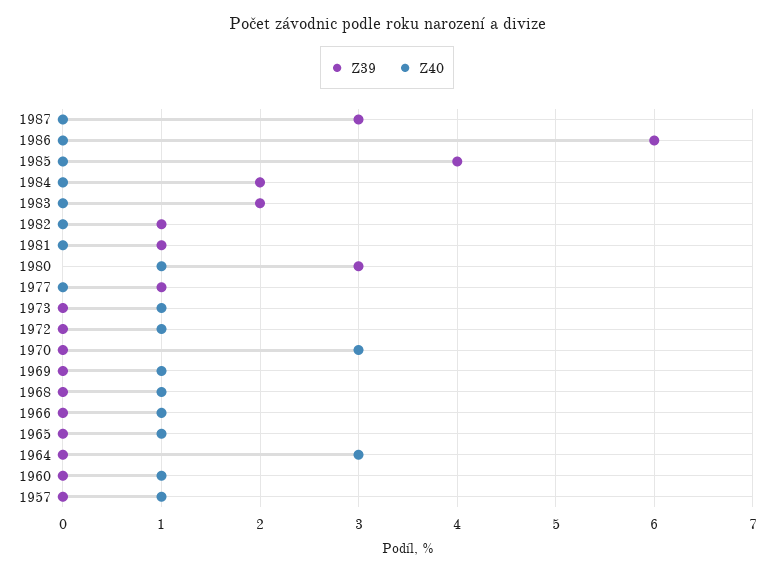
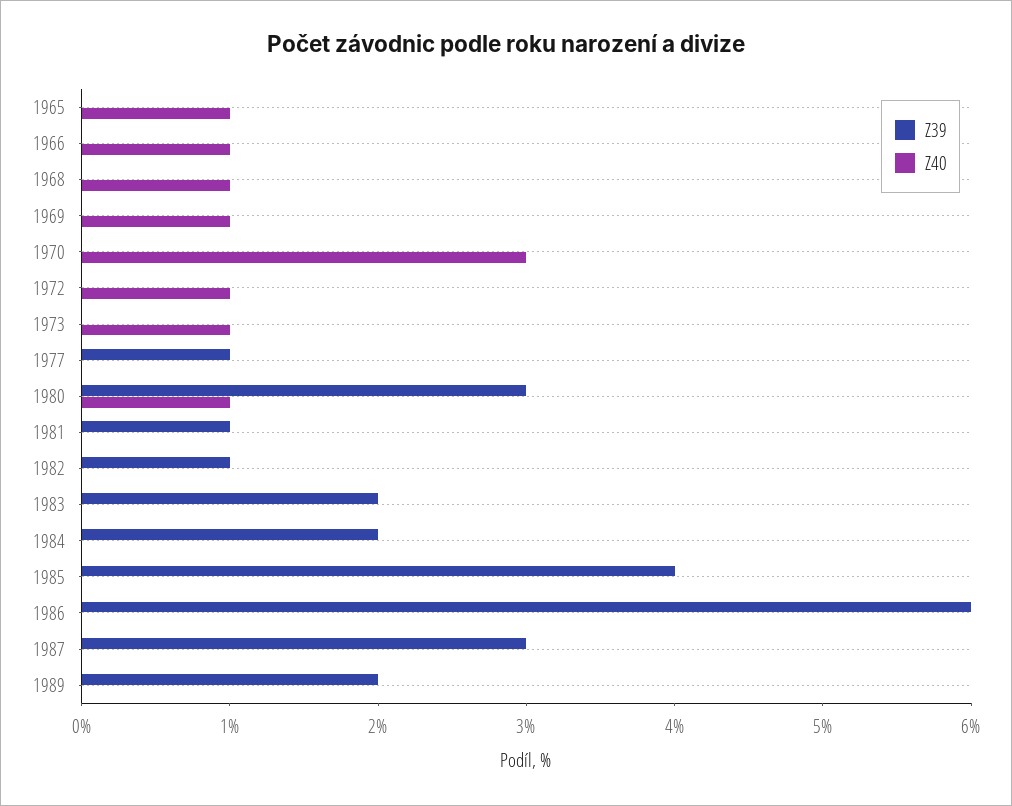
Z39, 1964: 0 -> none
Z40, 1964: 3 -> none
Z39, 1960: 0 -> none
Z40, 1960: 1 -> none
Z39, 1957: 0 -> none
Z40, 1957: 1 -> none
Z39, 1989: none -> 2
Z40, 1989: none -> 0

